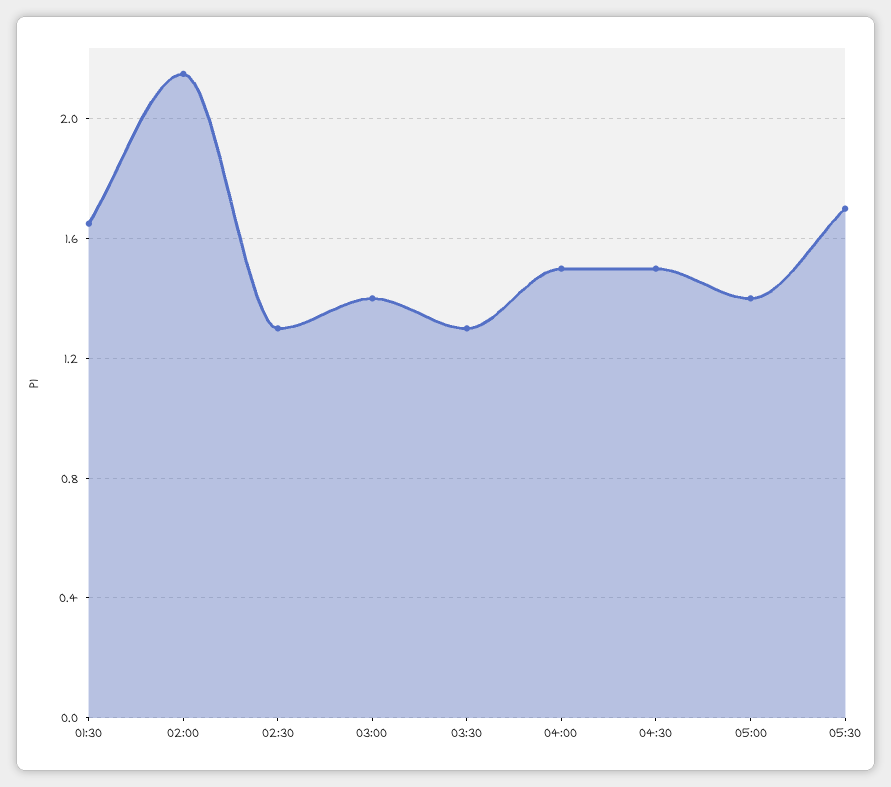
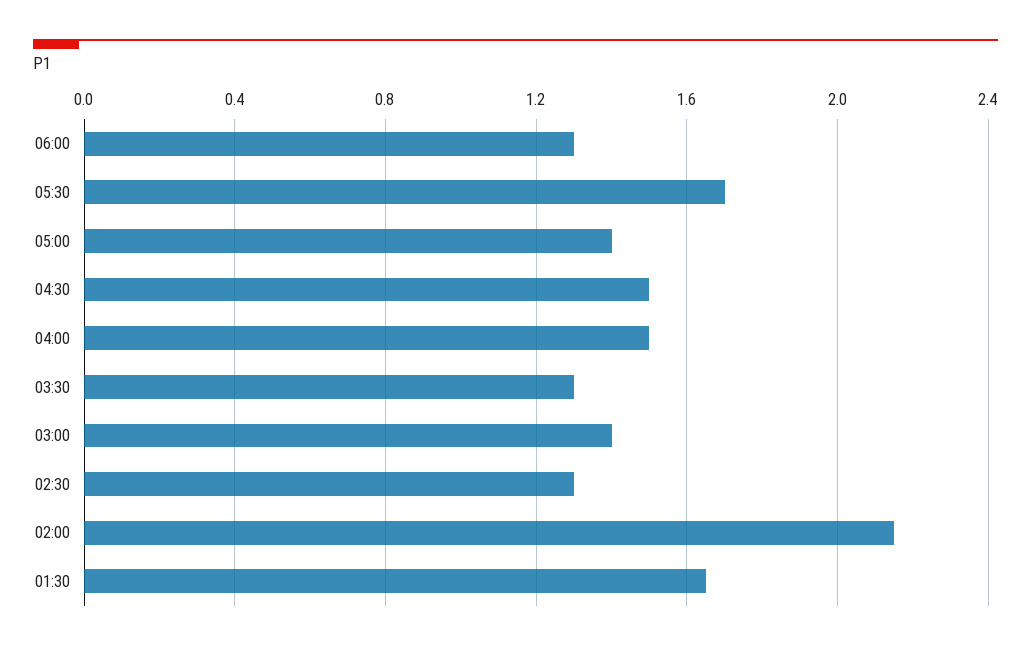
06:00: none -> 1.3

